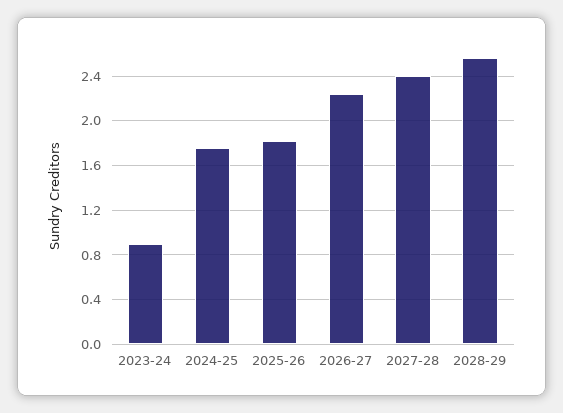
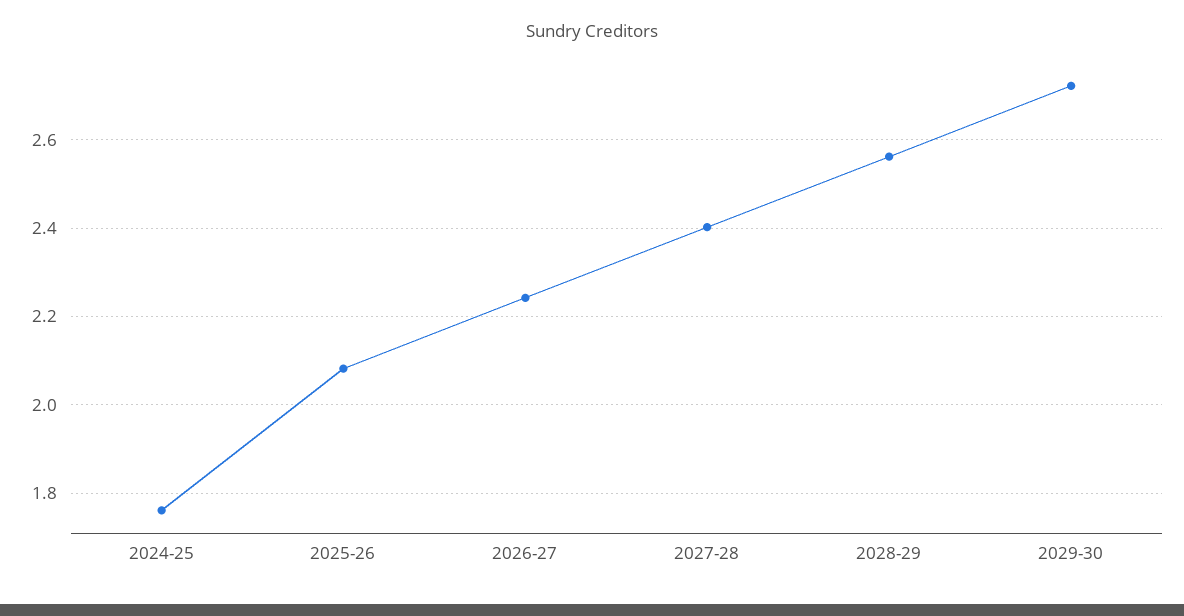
2023-24: 0.9 -> none
2025-26: 1.8 -> 2.08
2029-30: none -> 2.72

